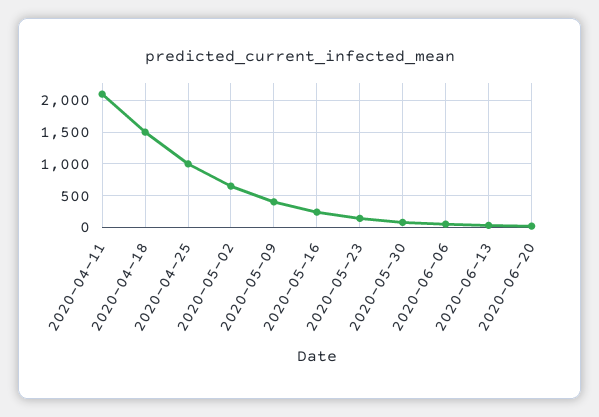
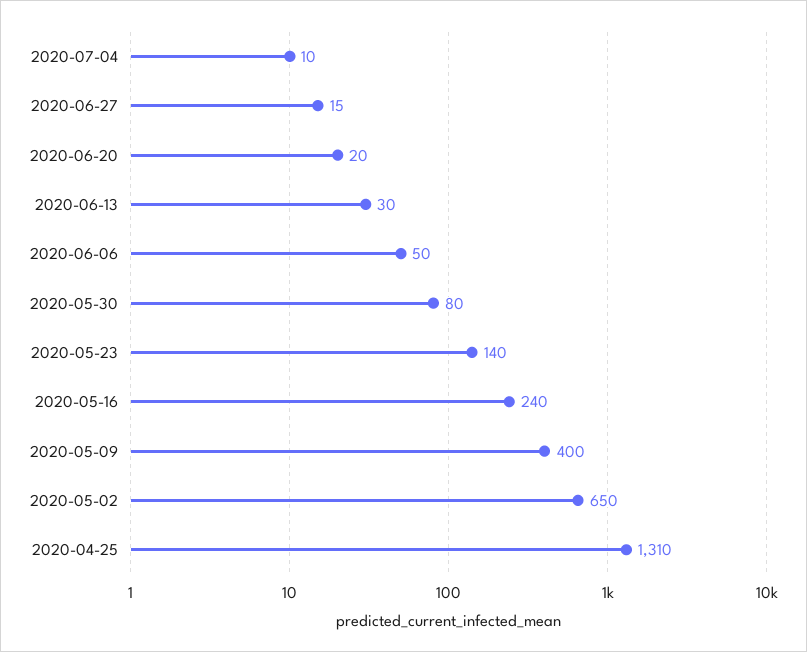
2020-04-11: 2100 -> none
2020-04-18: 1500 -> none
2020-04-25: 1000 -> 1310
2020-07-04: none -> 10
2020-06-27: none -> 15

